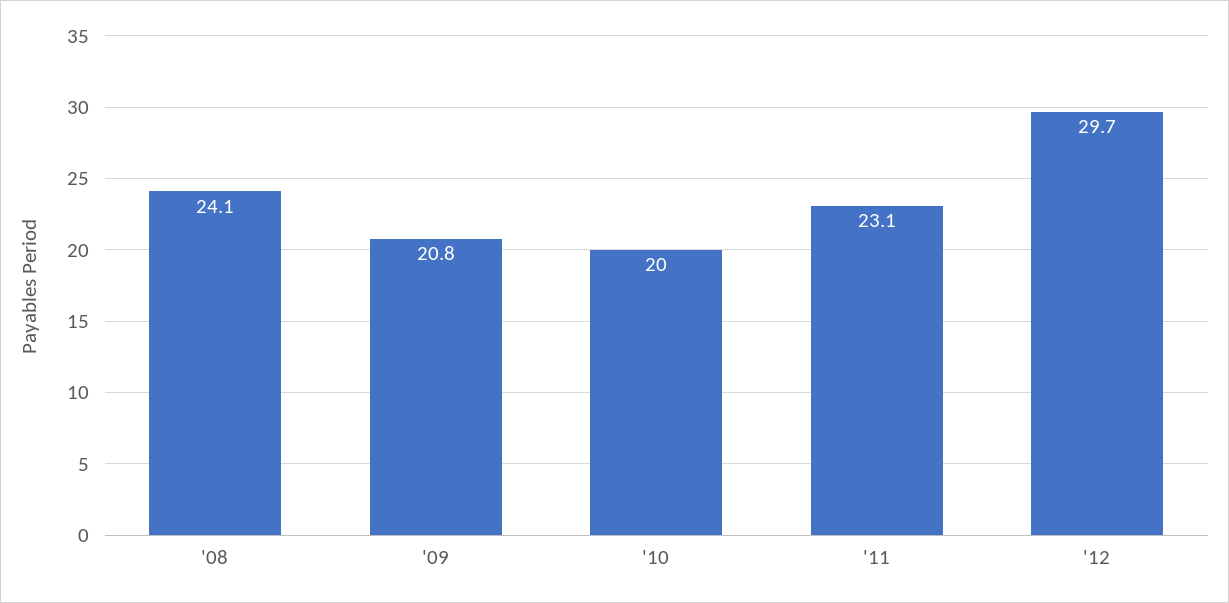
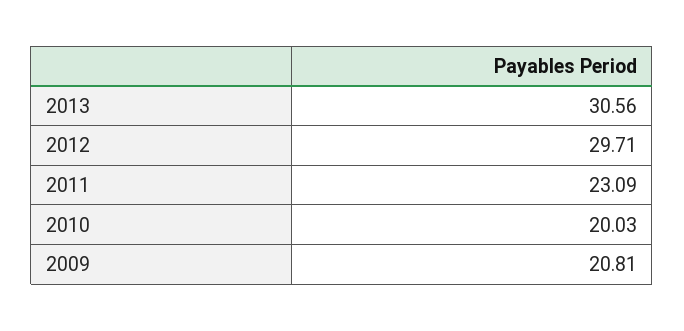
'08: 24.1 -> none
2013: none -> 30.56

